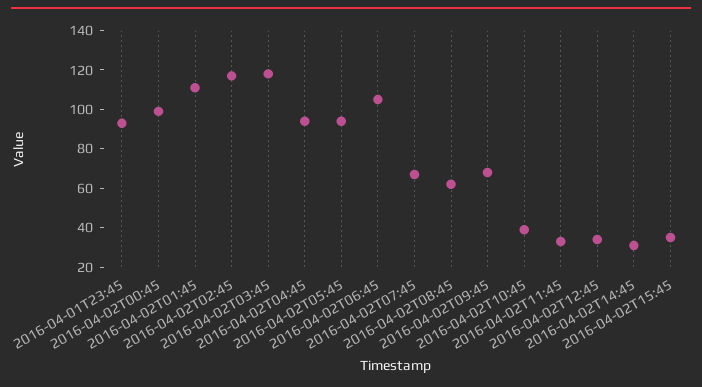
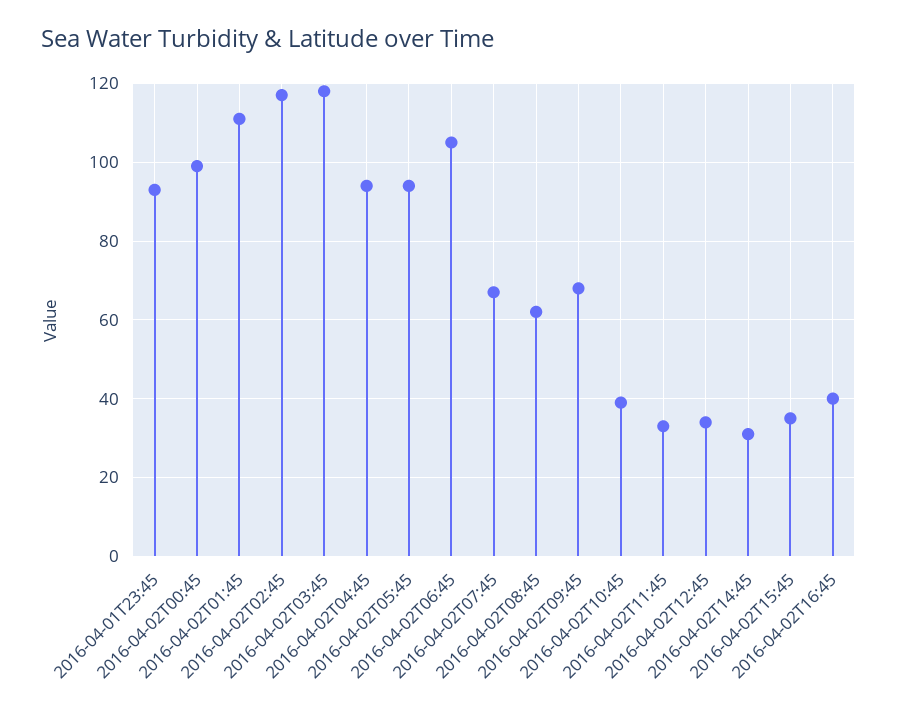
2016-04-02T16:45: none -> 40

